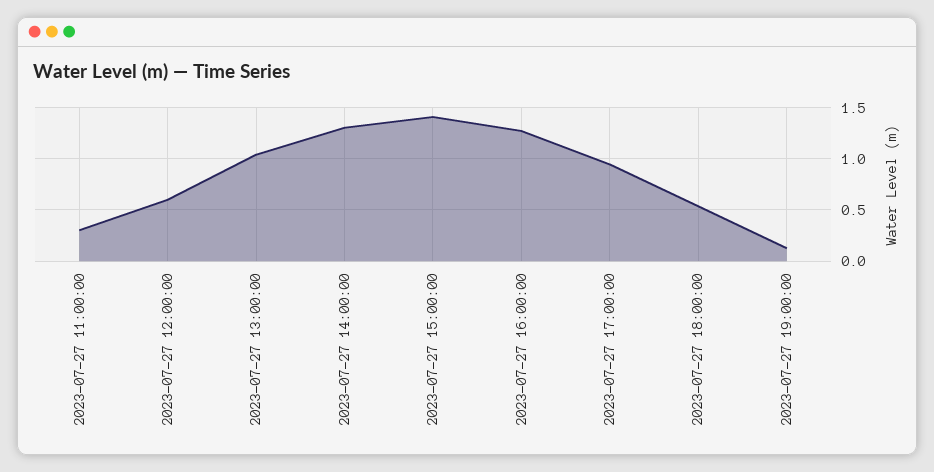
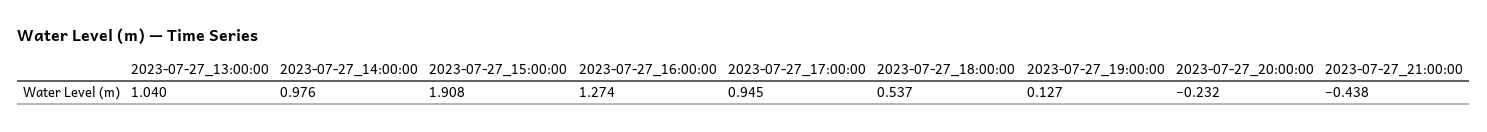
2023-07-27 11:00:00: 0.3 -> none
2023-07-27 12:00:00: 0.6 -> none
2023-07-27 14:00:00: 1.3 -> 0.976
2023-07-27 15:00:00: 1.4 -> 1.908
2023-07-27_20:00:00: none -> -0.232
2023-07-27_21:00:00: none -> -0.438

